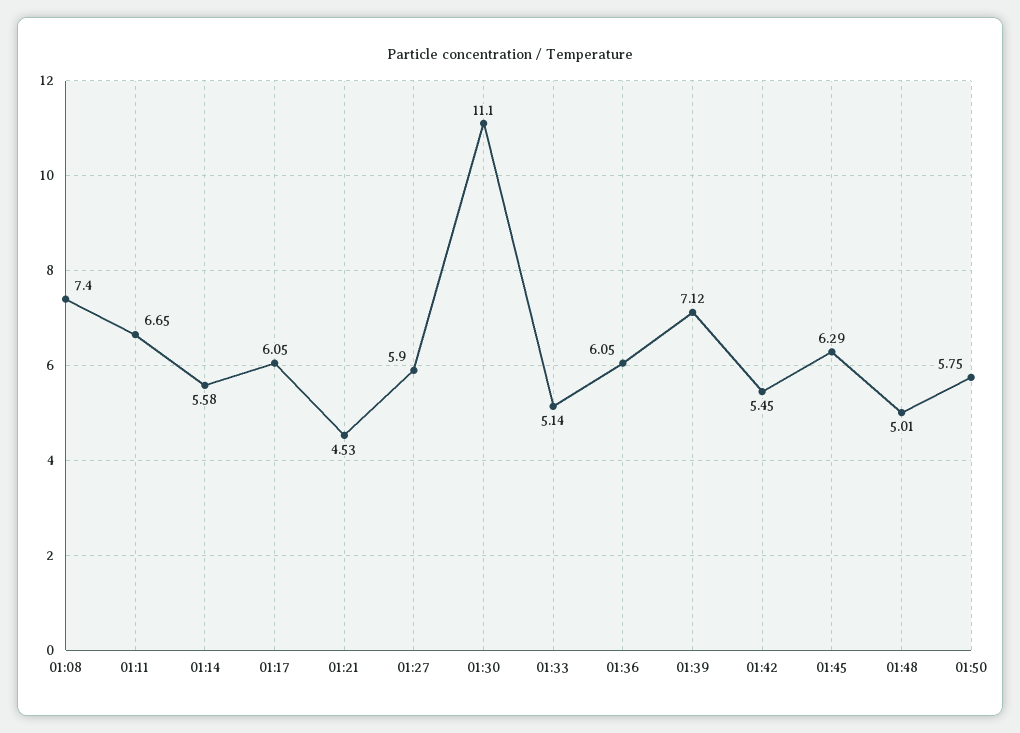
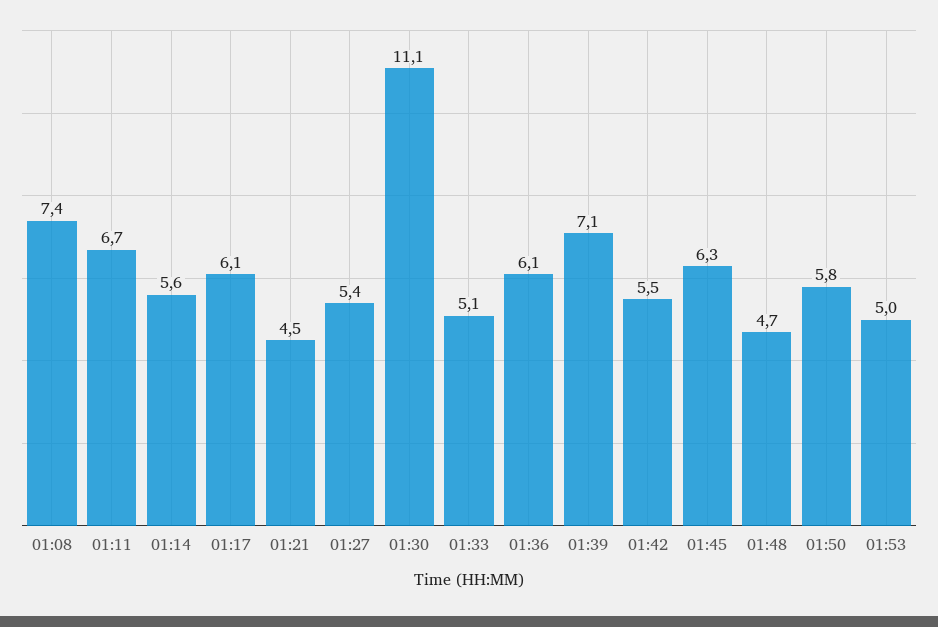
01:27: 5.9 -> 5.4
01:48: 5.01 -> 4.7
01:53: none -> 5

